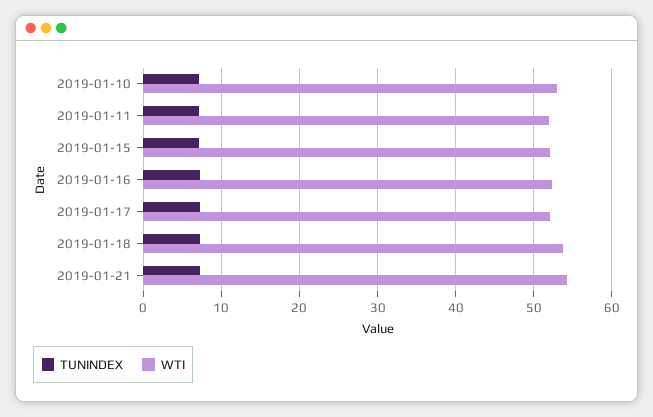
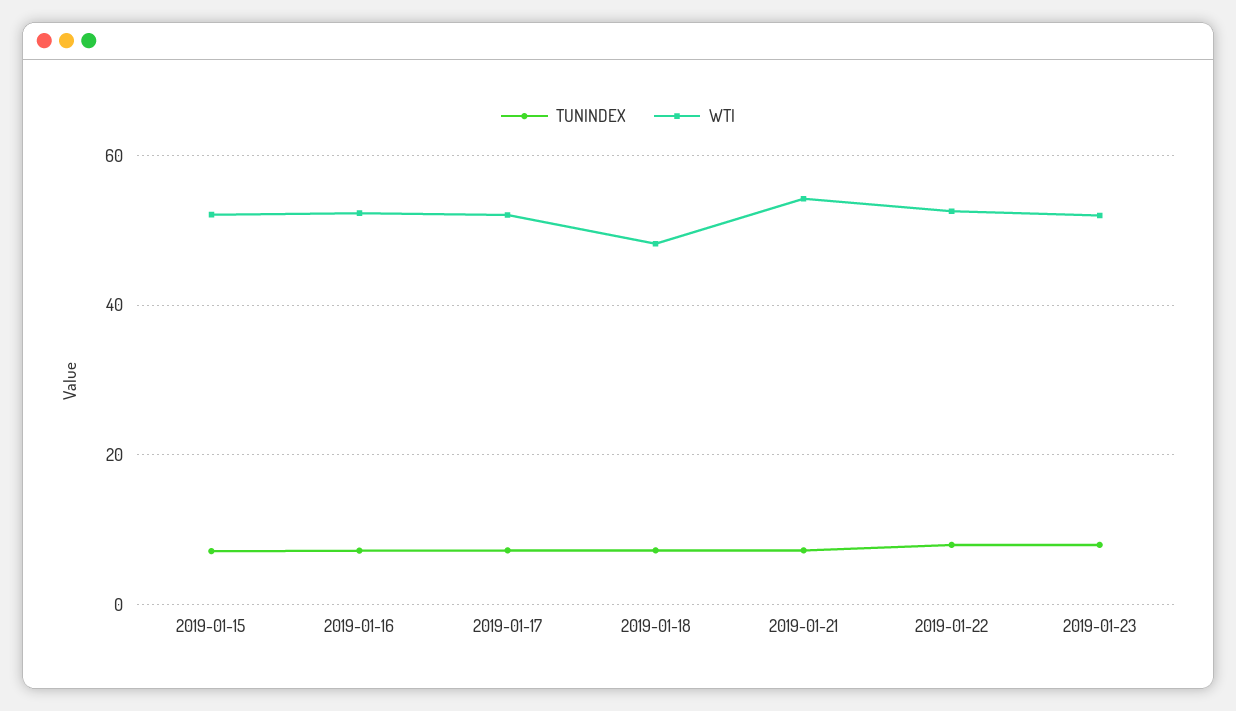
TUNINDEX, 2019-01-10: 7 -> none
WTI, 2019-01-10: 53 -> none
TUNINDEX, 2019-01-11: 7 -> none
WTI, 2019-01-11: 52 -> none
WTI, 2019-01-18: 54 -> 48
TUNINDEX, 2019-01-22: none -> 8
WTI, 2019-01-22: none -> 52
TUNINDEX, 2019-01-23: none -> 8
WTI, 2019-01-23: none -> 52

